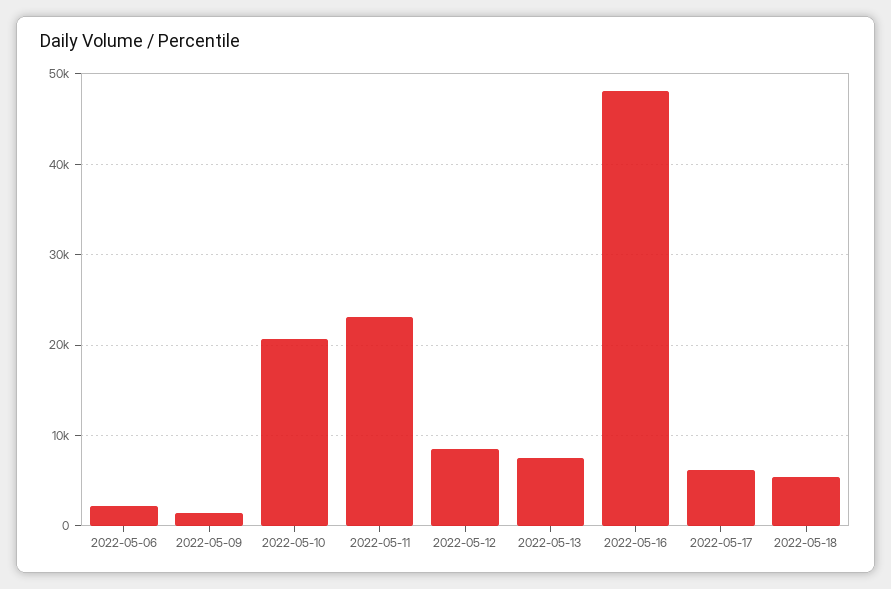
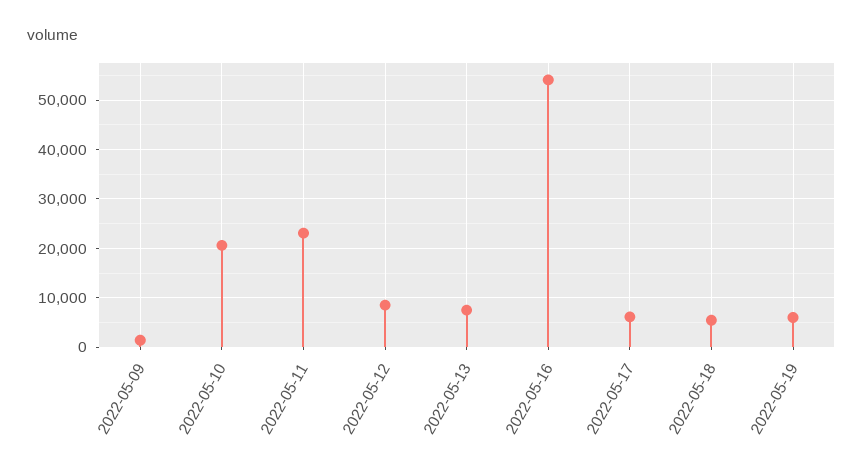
2022-05-06: 2000 -> none
2022-05-16: 48000 -> 54000
2022-05-19: none -> 6000

